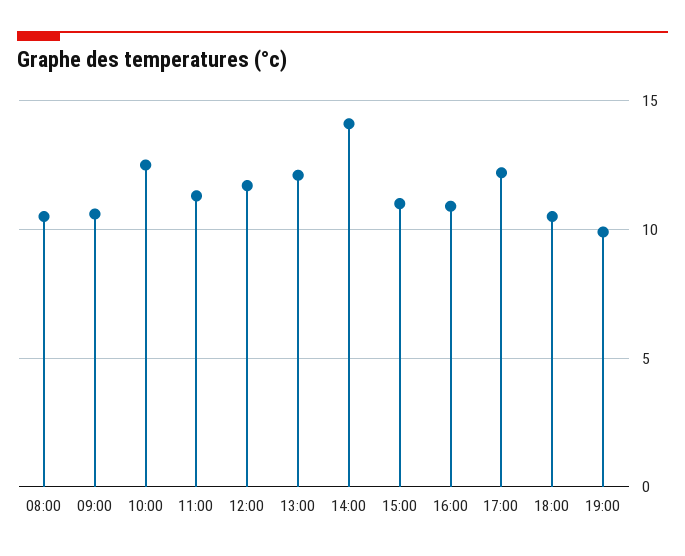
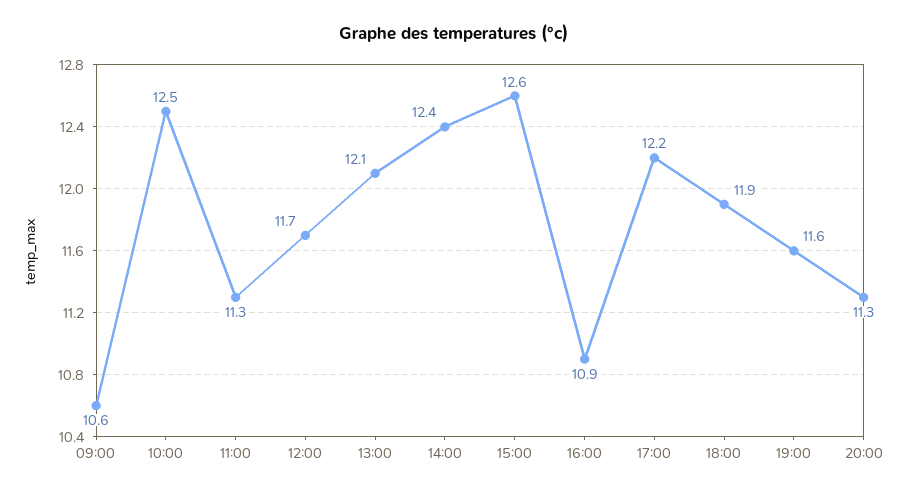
08:00: 10.5 -> none
14:00: 14 -> 12.4
15:00: 11 -> 12.6
18:00: 10.5 -> 11.9
19:00: 10 -> 11.6
20:00: none -> 11.3

